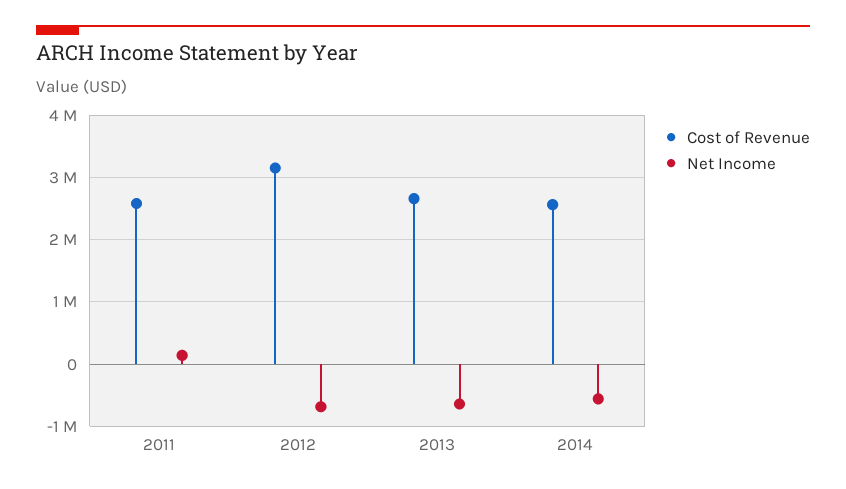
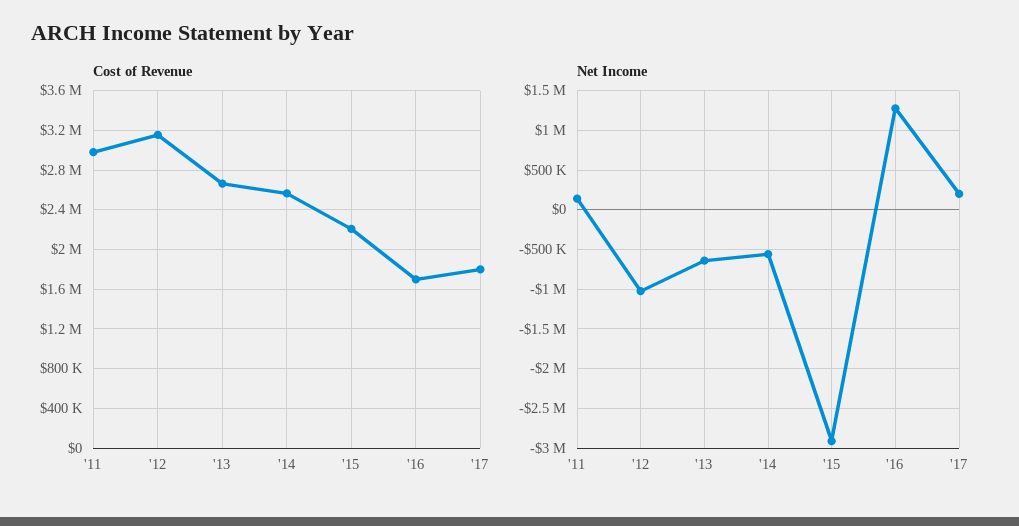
Cost of Revenue, 2011: 2600000 -> 3000000
Net Income, 2012: -700000 -> -1000000
Cost of Revenue, '15: none -> 2200000
Cost of Revenue, '16: none -> 1700000
Cost of Revenue, '17: none -> 1800000
Net Income, '15: none -> -2900000
Net Income, '16: none -> 1300000
Net Income, '17: none -> 200000

